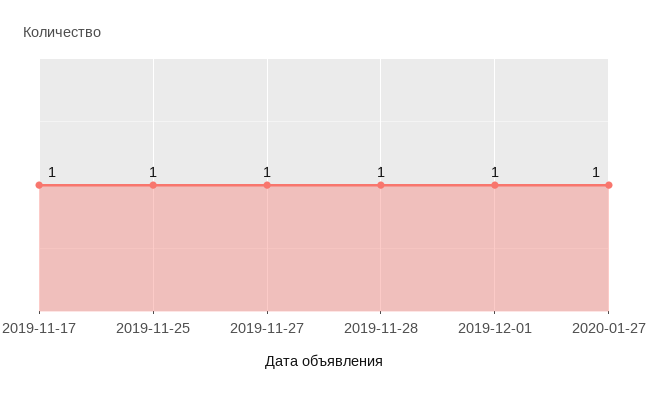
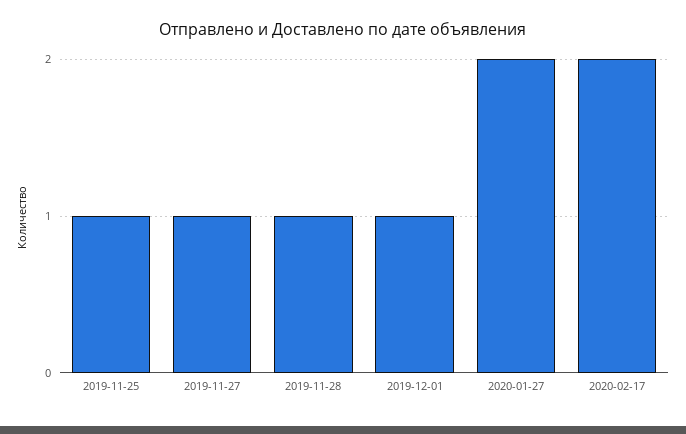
2019-11-17: 1 -> none
2020-01-27: 1 -> 2
2020-02-17: none -> 2

